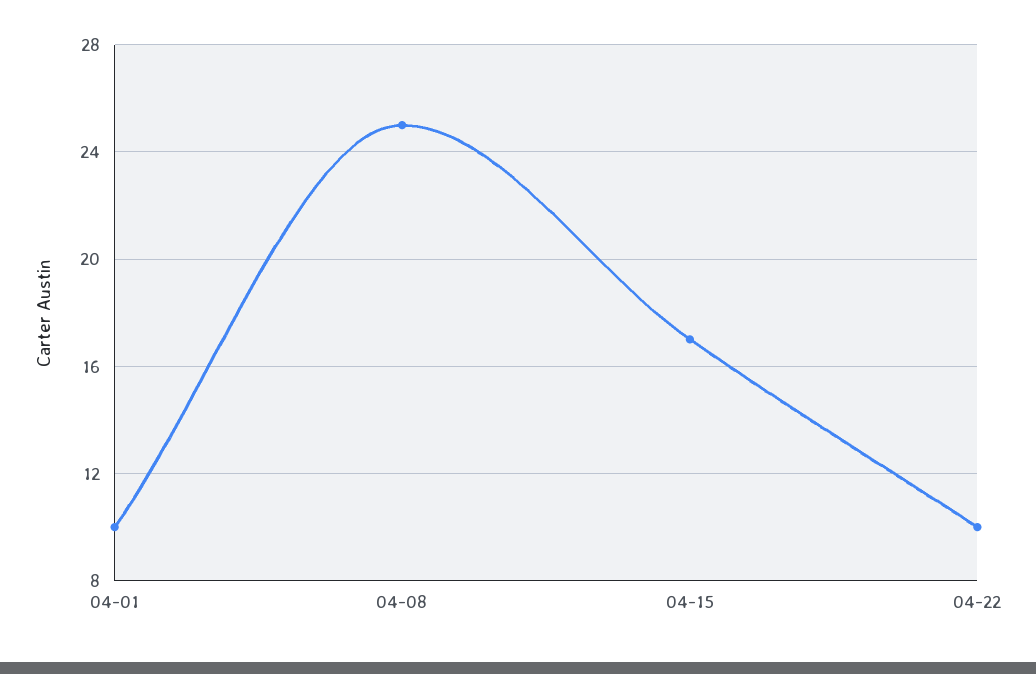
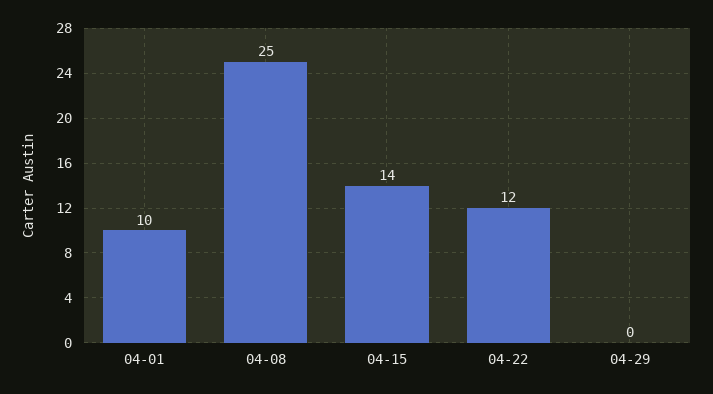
04-15: 17 -> 14
04-22: 10 -> 12
04-29: none -> 0

